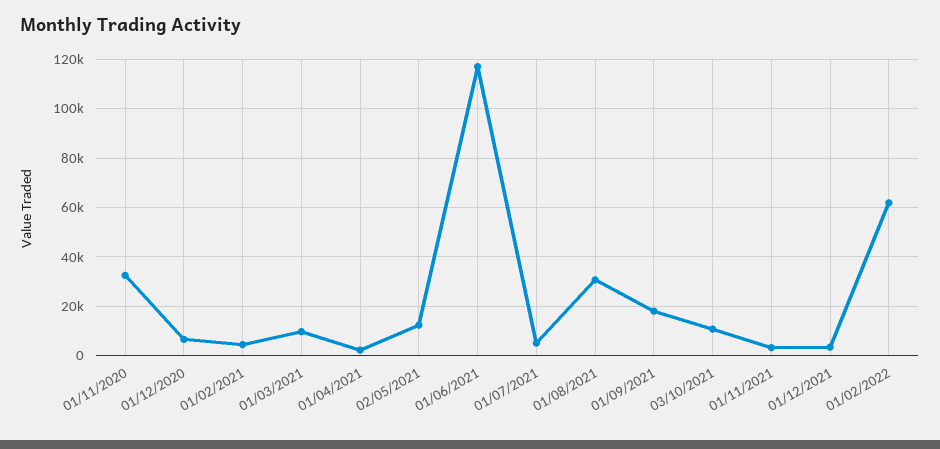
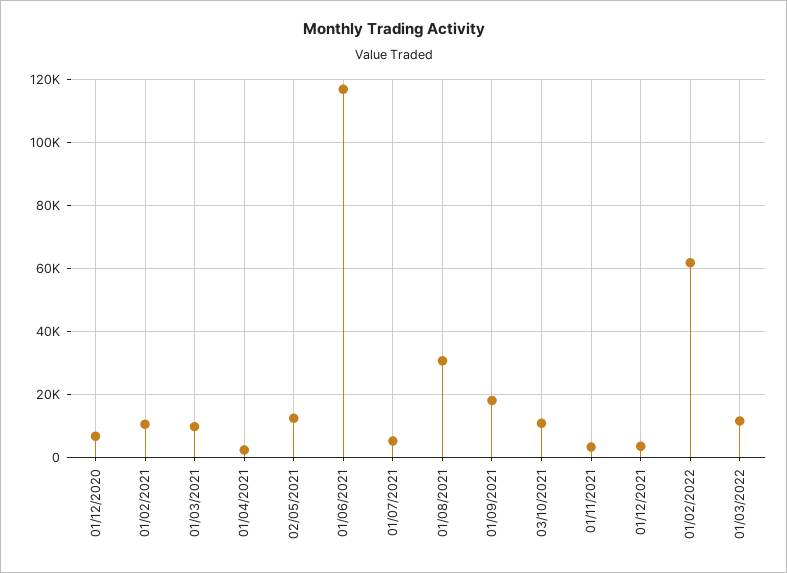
01/11/2020: 32500 -> none
01/02/2021: 5000 -> 10000
01/03/2022: none -> 12000

